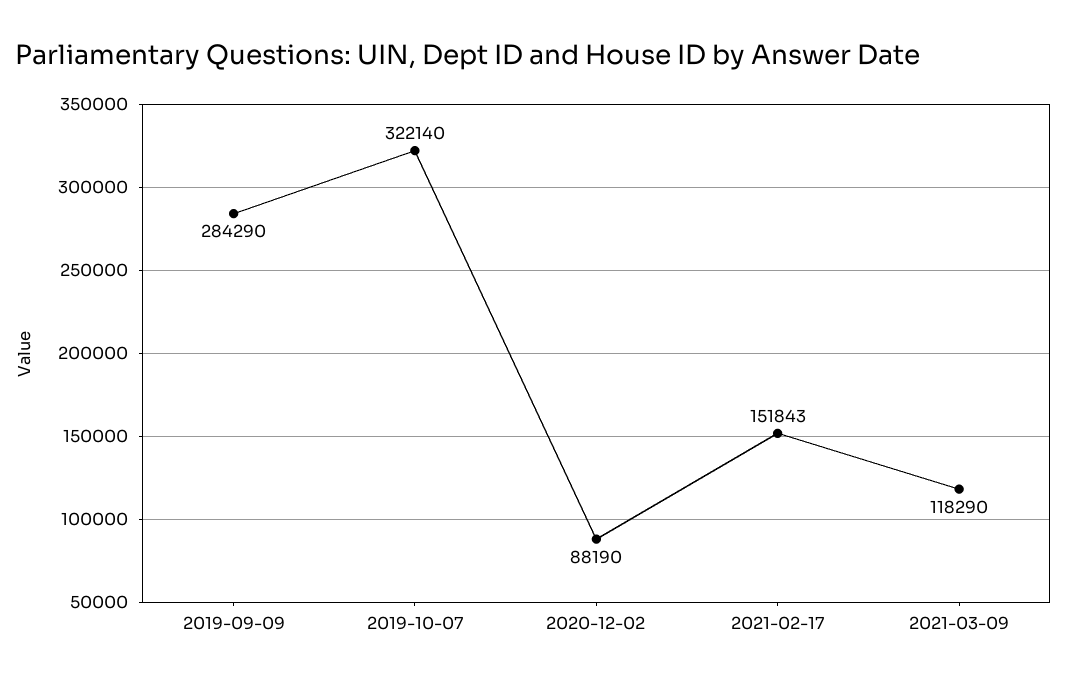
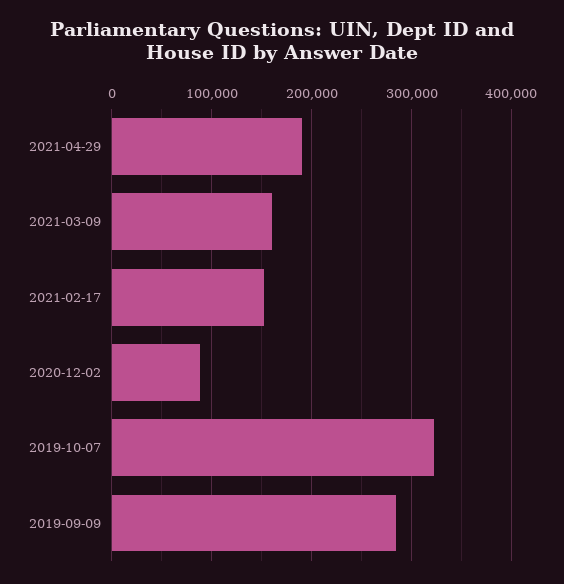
2021-03-09: 118290 -> 160000
2021-04-29: none -> 190000

